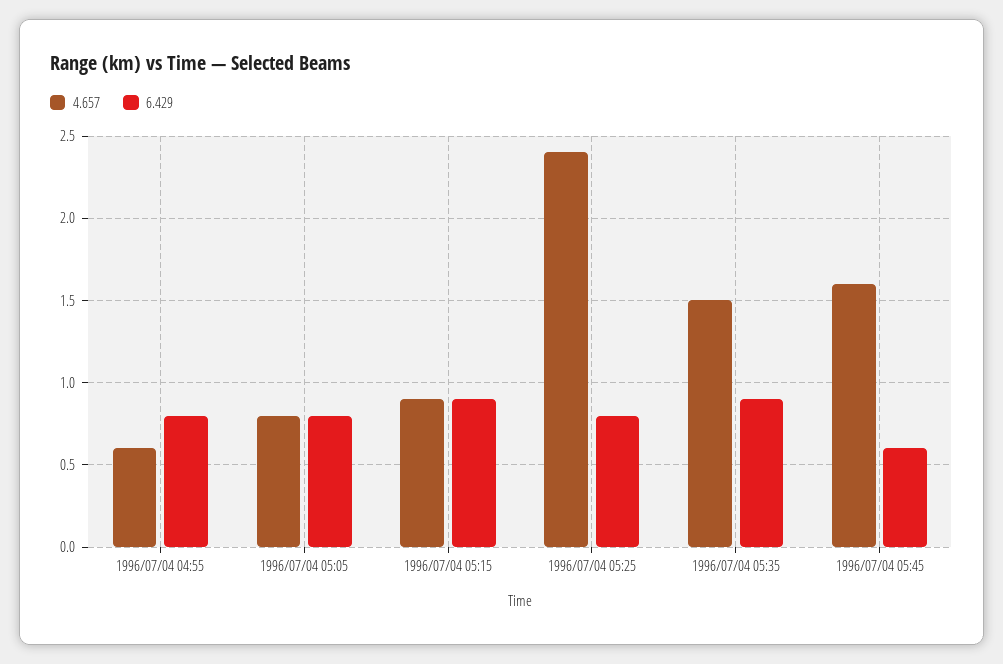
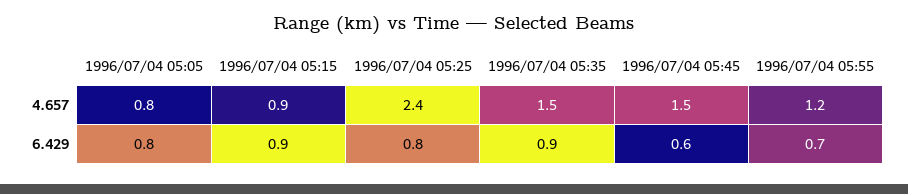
4.657, 1996/07/04 04:55: 0.6 -> none
6.429, 1996/07/04 04:55: 0.8 -> none
4.657, 1996/07/04 05:45: 1.6 -> 1.5
4.657, 1996/07/04 05:55: none -> 1.2
6.429, 1996/07/04 05:55: none -> 0.7

